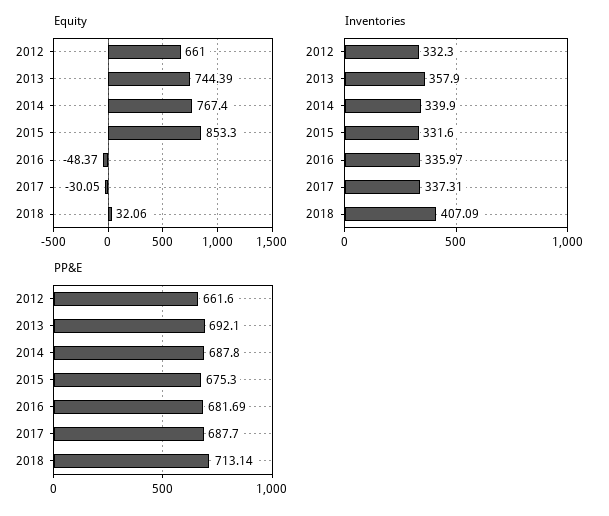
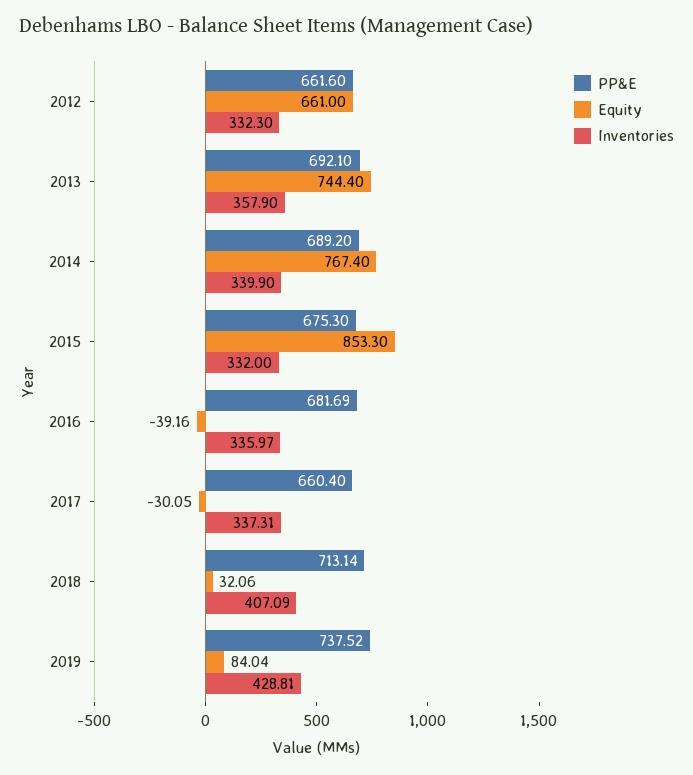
Equity, 2013: 744.39 -> 744.4
Equity, 2016: -48.37 -> -39.16
Inventories, 2015: 331.6 -> 332
PP&E, 2014: 687.8 -> 689.2
PP&E, 2017: 687.7 -> 660.4
PP&E, 2019: none -> 737.52
Equity, 2019: none -> 84.04
Inventories, 2019: none -> 428.81

